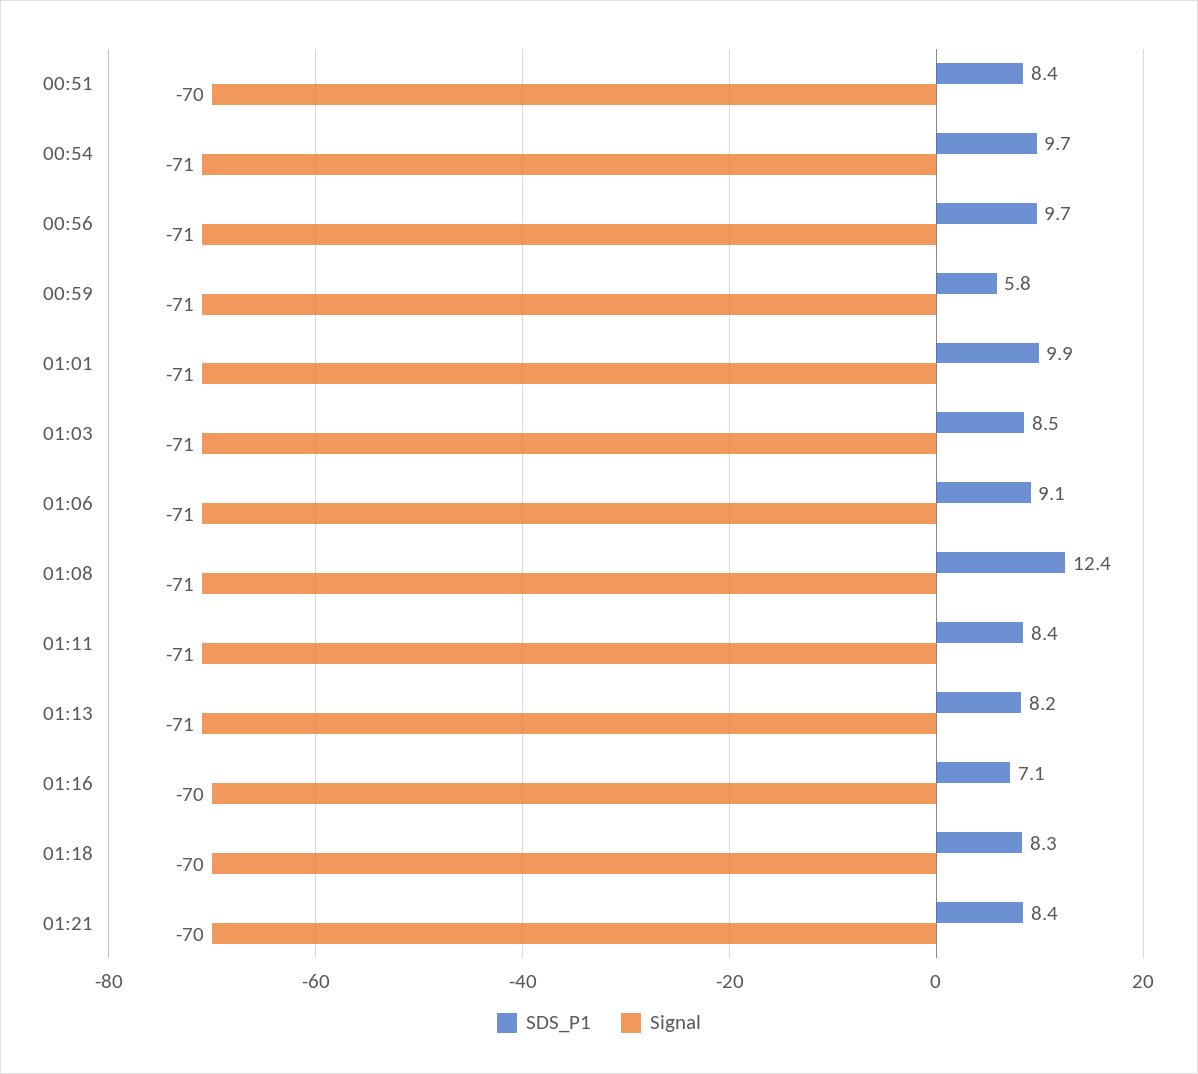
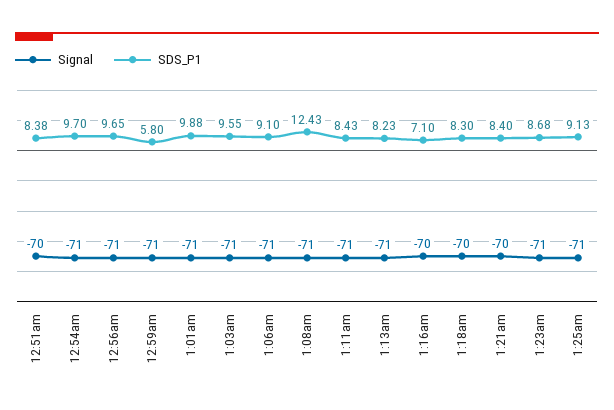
SDS_P1, 01:03: 8.5 -> 9.55
Signal, 1:23am: none -> -71
SDS_P1, 1:23am: none -> 8.68
Signal, 1:25am: none -> -71
SDS_P1, 1:25am: none -> 9.13

